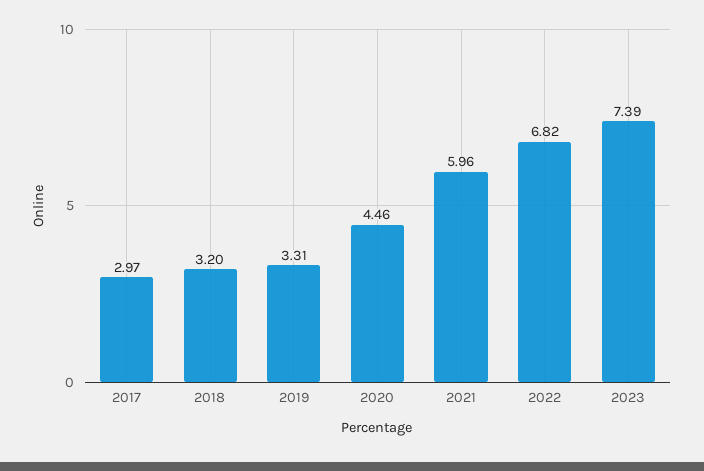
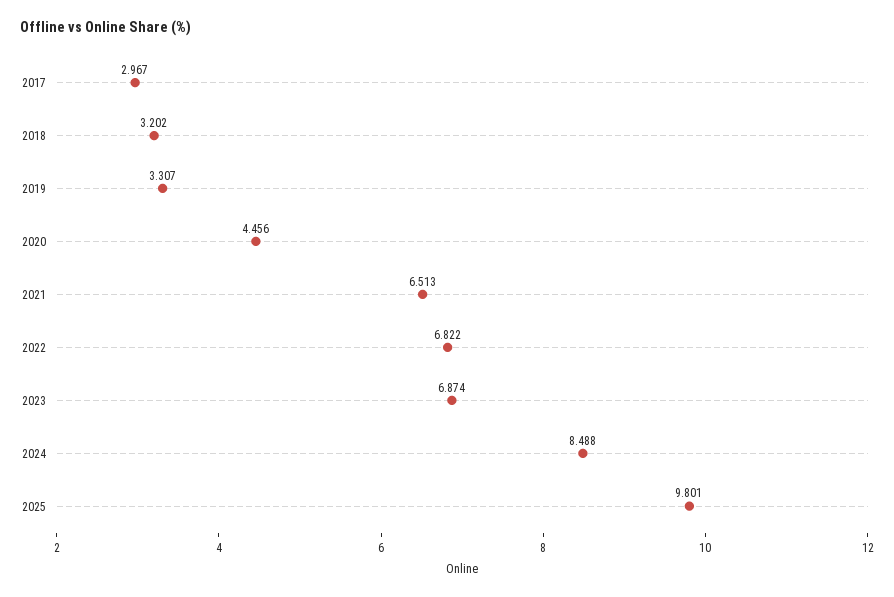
2021: 5.96 -> 6.513
2023: 7.39 -> 6.874
2024: none -> 8.488
2025: none -> 9.801

